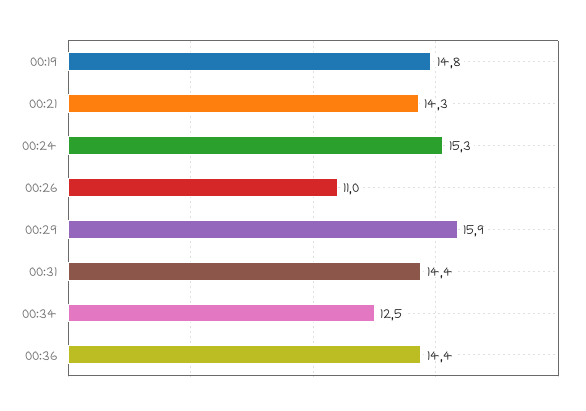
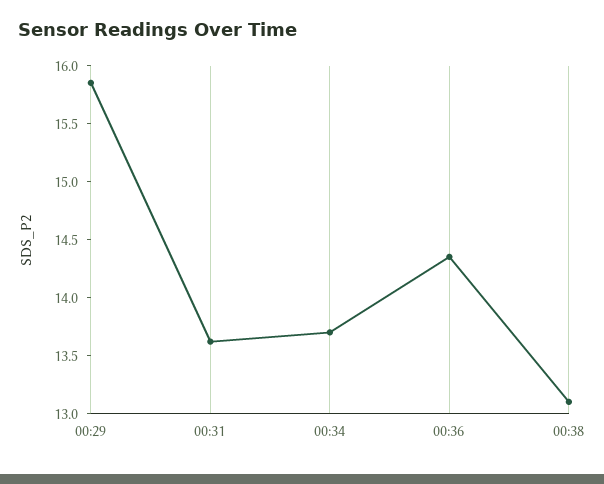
00:19: 14.8 -> none
00:21: 14.3 -> none
00:24: 15.3 -> none
00:26: 11 -> none
00:31: 14.4 -> 13.6
00:34: 12.5 -> 13.7
00:38: none -> 13.1

